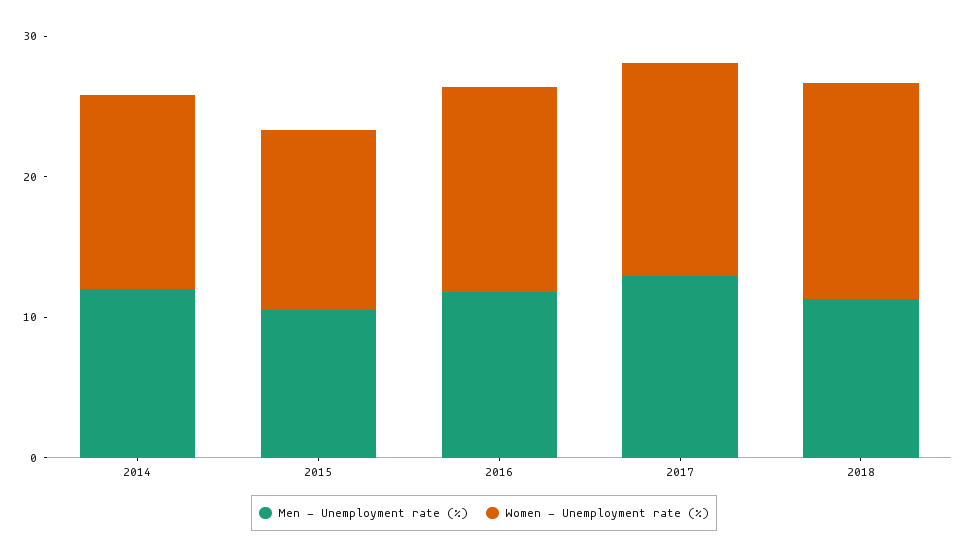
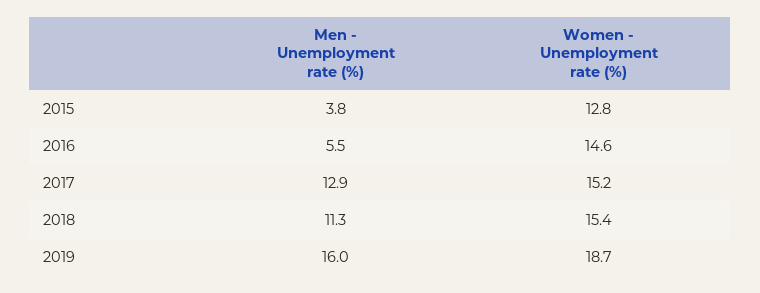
Men - Unemployment rate (%), 2014: 12 -> none
Women - Unemployment rate (%), 2014: 14 -> none
Men - Unemployment rate (%), 2015: 10 -> 3.8
Men - Unemployment rate (%), 2016: 12 -> 5.5
Men - Unemployment rate (%), 2019: none -> 16
Women - Unemployment rate (%), 2019: none -> 18.7

